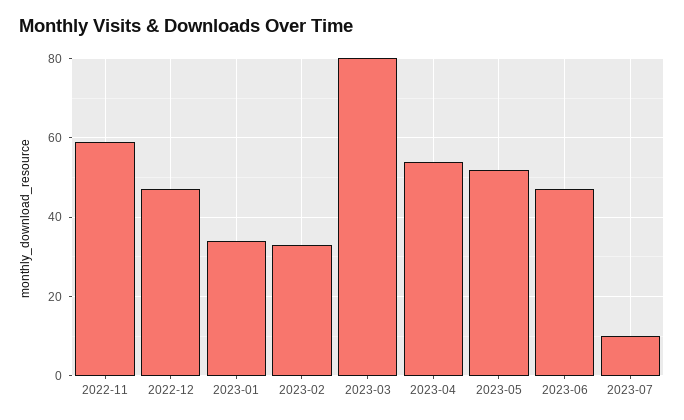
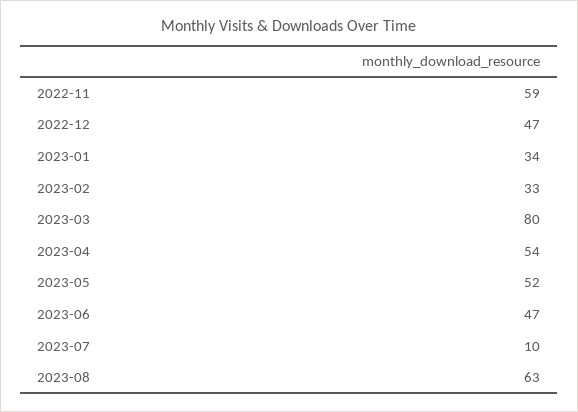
2023-08: none -> 63

